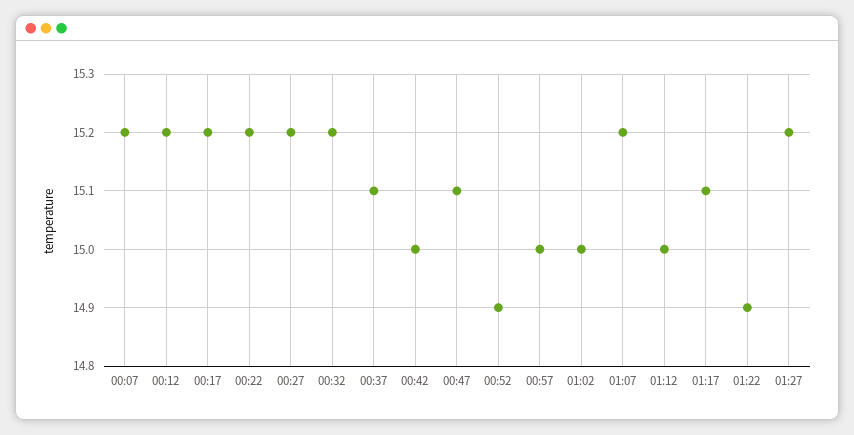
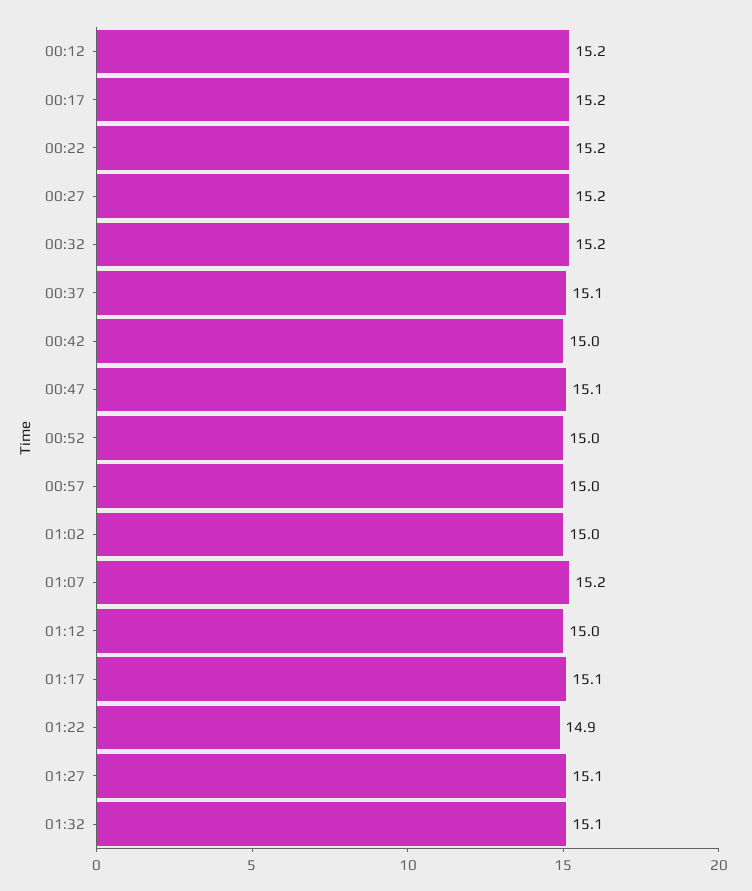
00:07: 15.2 -> none
00:52: 14.9 -> 15
01:27: 15.2 -> 15.1
01:32: none -> 15.1

